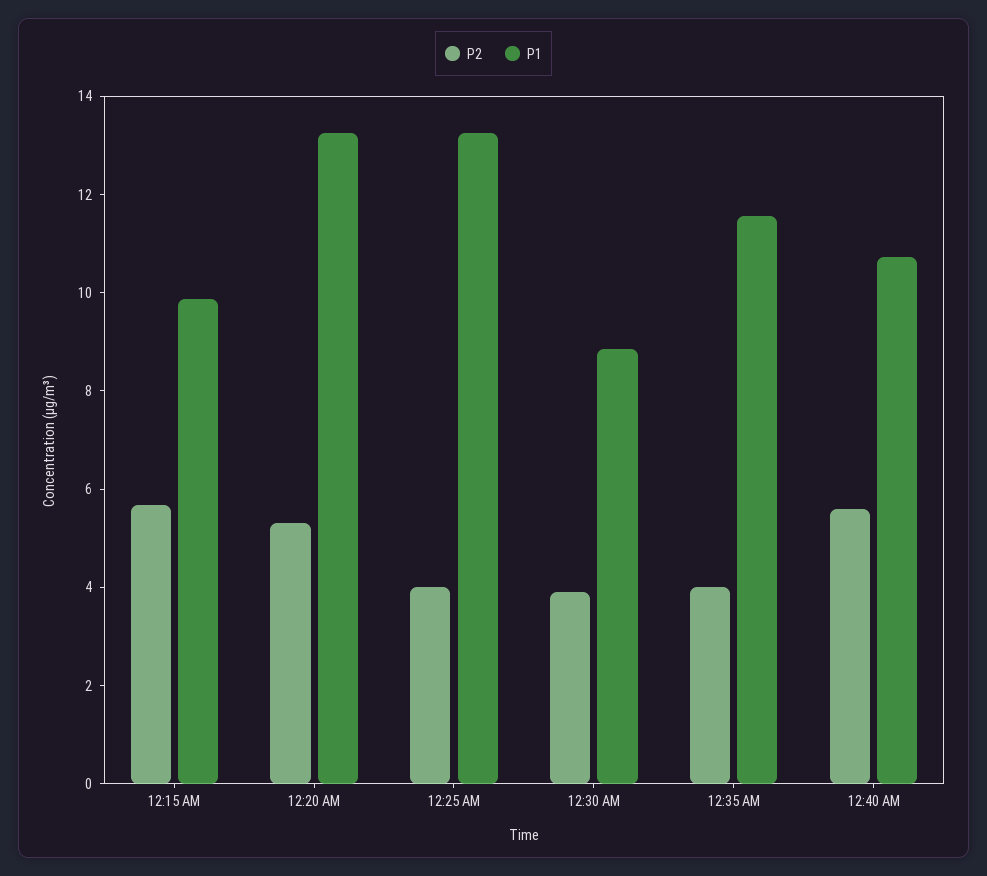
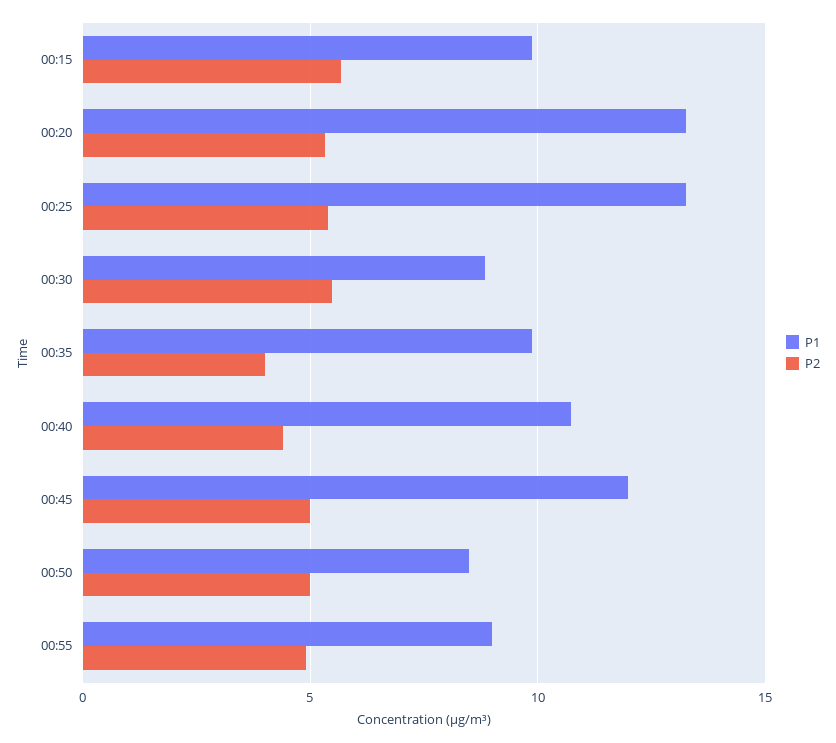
P2, 12:25 AM: 4 -> 5.5
P2, 12:30 AM: 4 -> 5.5
P1, 12:35 AM: 11.5 -> 10
P2, 12:40 AM: 5.5 -> 4.5
P1, 00:45: none -> 12
P2, 00:45: none -> 5
P1, 00:50: none -> 8.5
P2, 00:50: none -> 5
P1, 00:55: none -> 9
P2, 00:55: none -> 5

